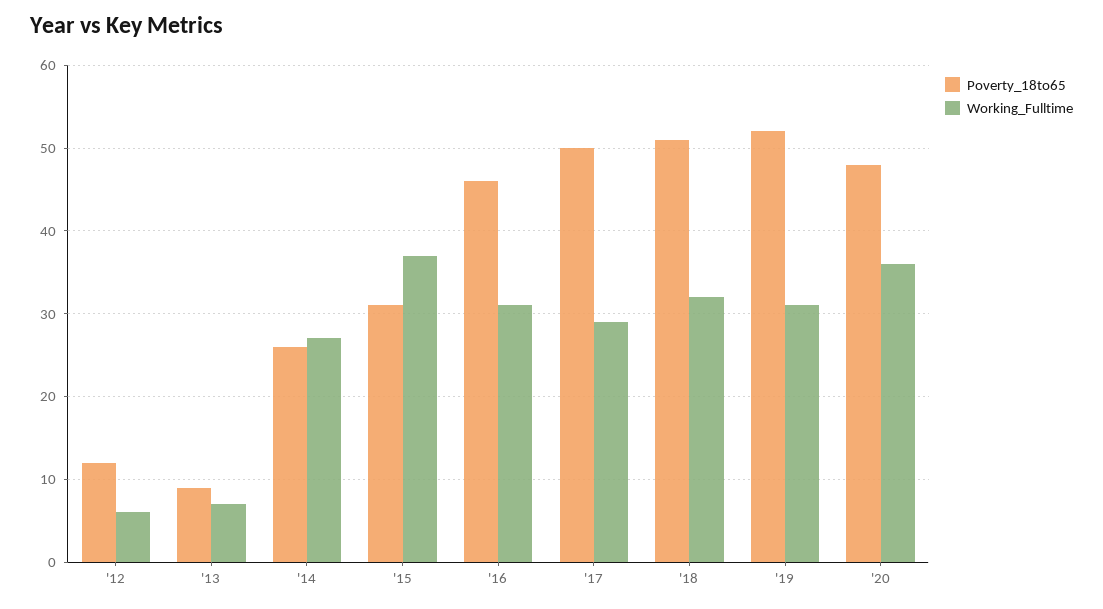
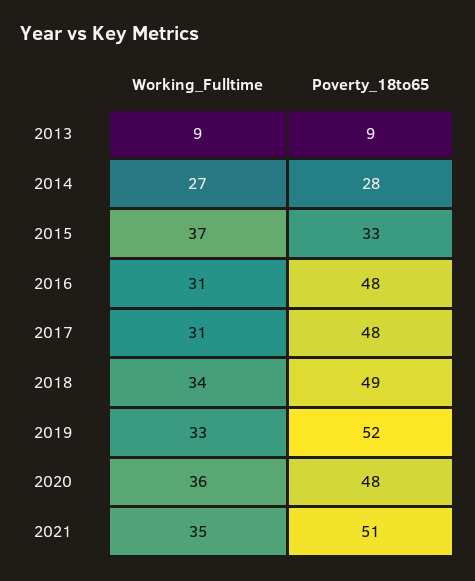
Poverty_18to65, '12: 12 -> none
Working_Fulltime, '12: 6 -> none
Working_Fulltime, '13: 7 -> 9
Poverty_18to65, '14: 26 -> 28
Poverty_18to65, '15: 31 -> 33
Poverty_18to65, '16: 46 -> 48
Poverty_18to65, '17: 50 -> 48
Working_Fulltime, '17: 29 -> 31
Poverty_18to65, '18: 51 -> 49
Working_Fulltime, '18: 32 -> 34
Working_Fulltime, '19: 31 -> 33
Working_Fulltime, 2021: none -> 35
Poverty_18to65, 2021: none -> 51

